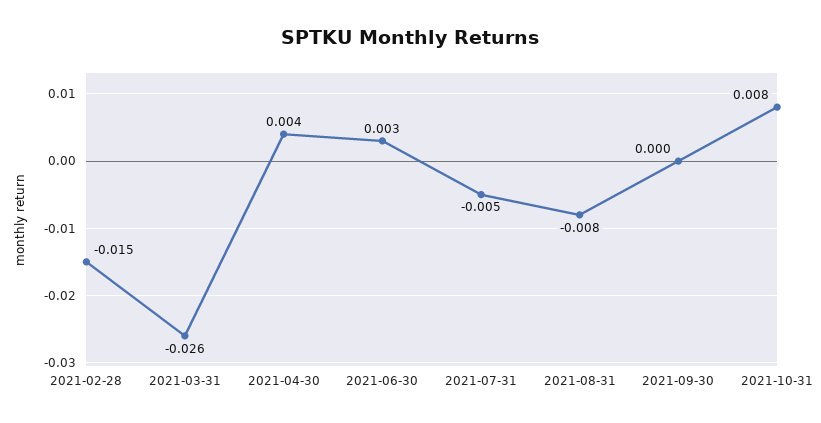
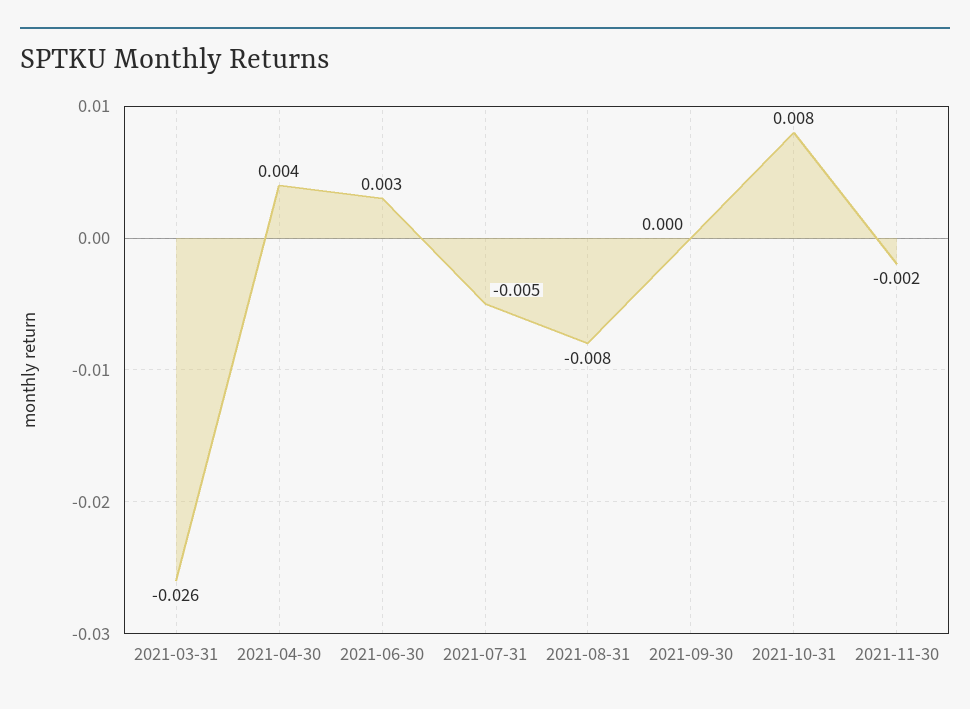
2021-02-28: -0.015 -> none
2021-11-30: none -> -0.002

